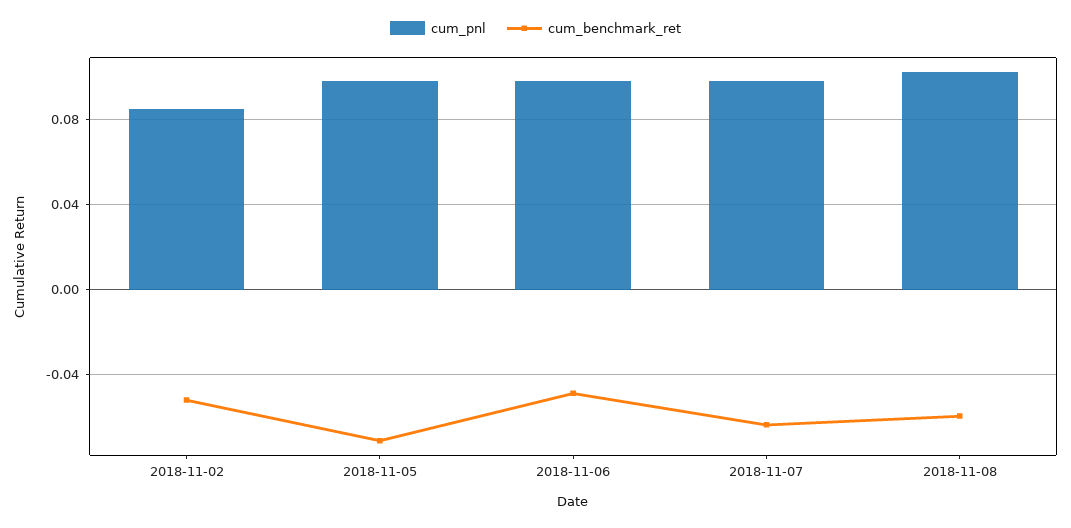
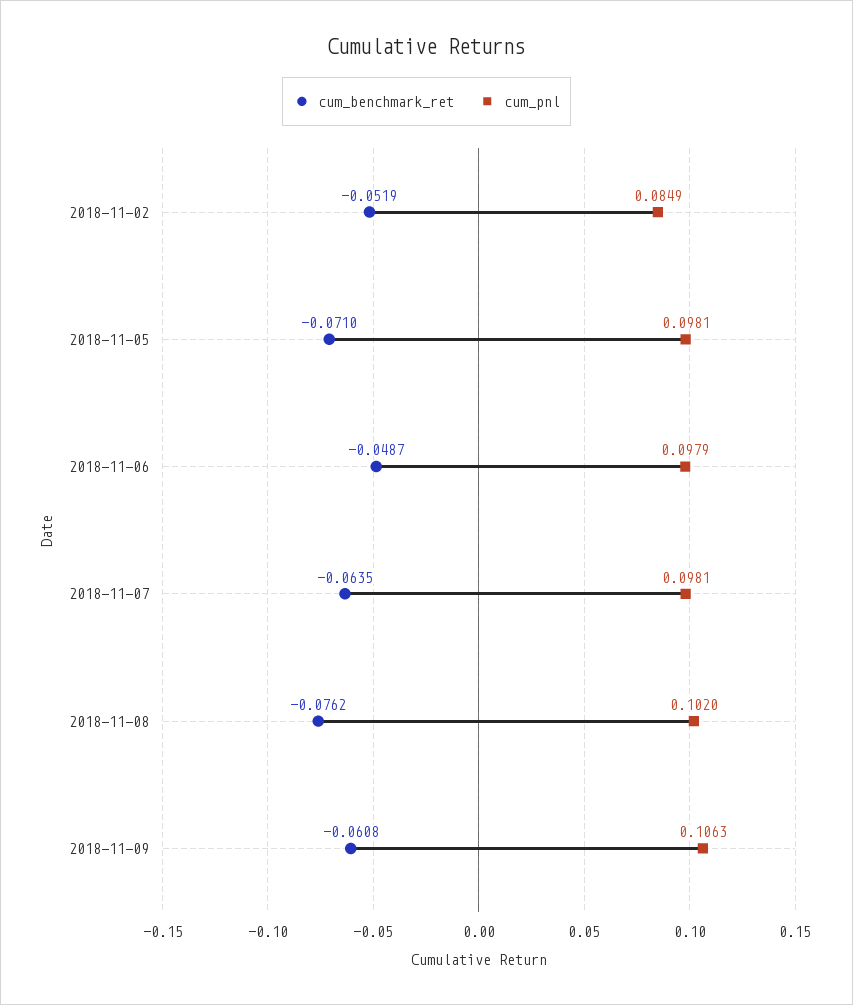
cum_benchmark_ret, 2018-11-08: -0.06 -> -0.0762
cum_benchmark_ret, 2018-11-09: none -> -0.0608
cum_pnl, 2018-11-09: none -> 0.1063

